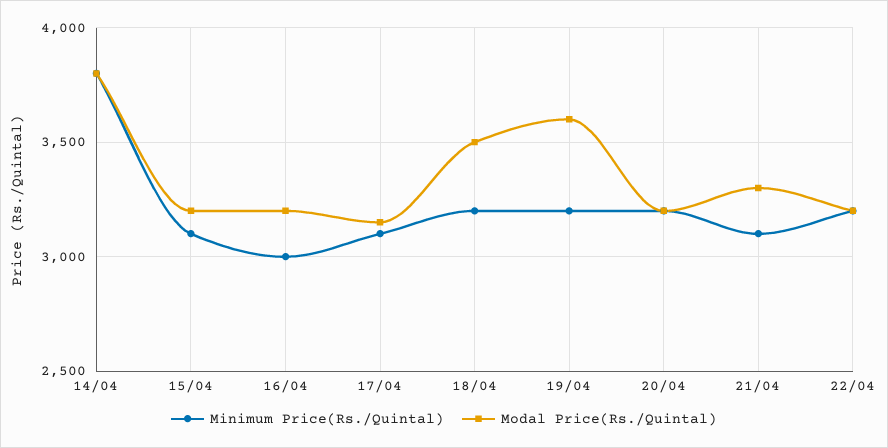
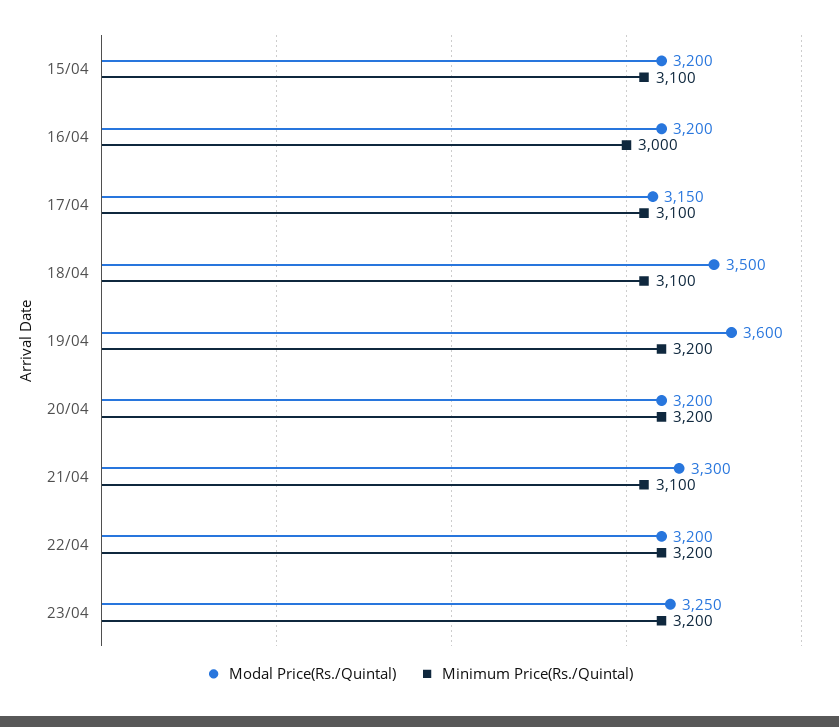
Minimum Price(Rs./Quintal), 14/04: 3800 -> none
Modal Price(Rs./Quintal), 14/04: 3800 -> none
Minimum Price(Rs./Quintal), 18/04: 3200 -> 3100
Modal Price(Rs./Quintal), 23/04: none -> 3250
Minimum Price(Rs./Quintal), 23/04: none -> 3200

